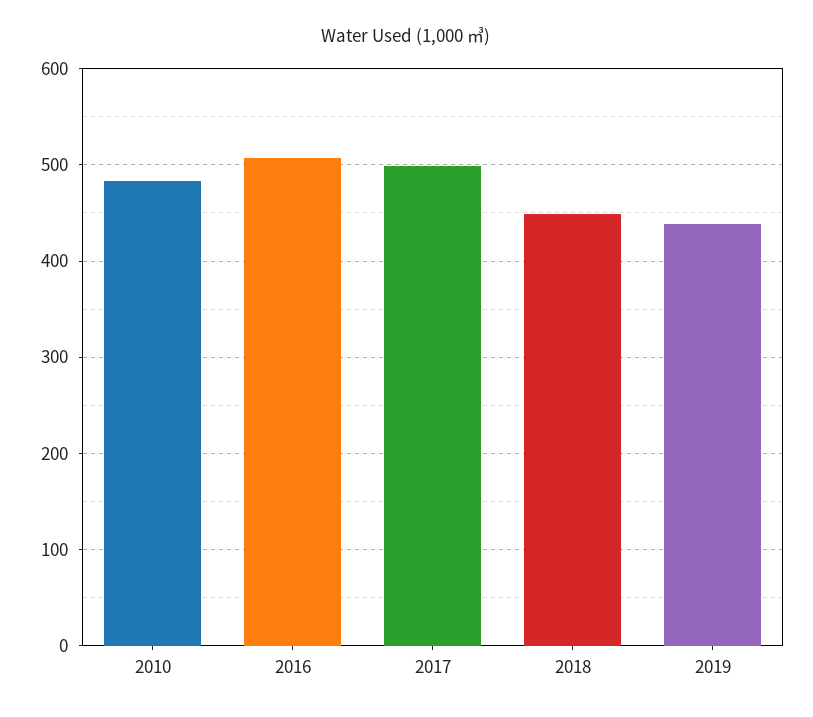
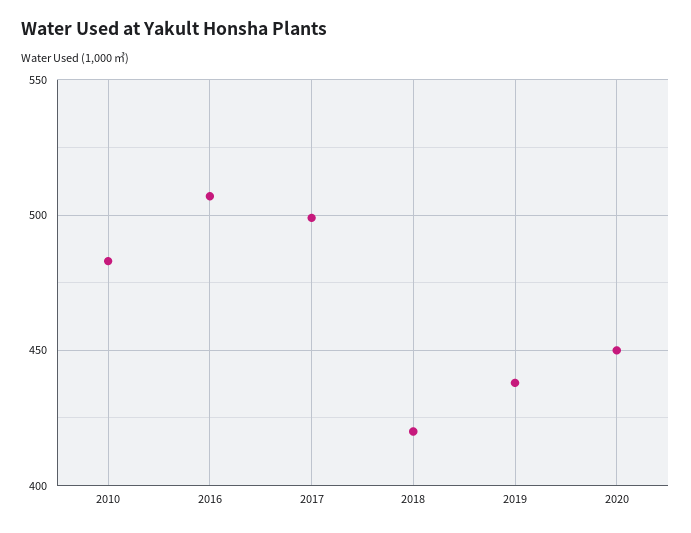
2018: 450 -> 420
2020: none -> 450

